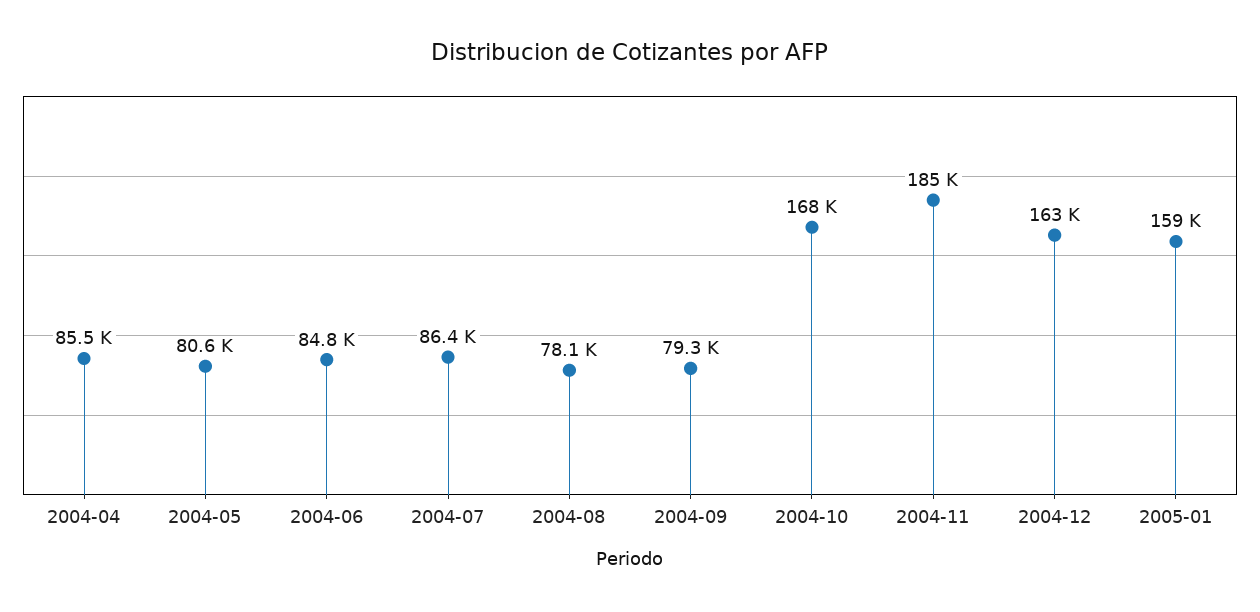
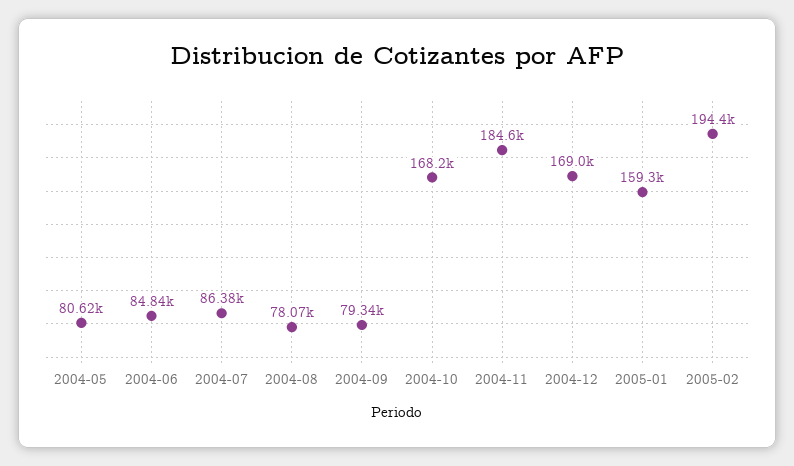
2004-04: 85500 -> none
2004-12: 163000 -> 169000
2005-02: none -> 194400

